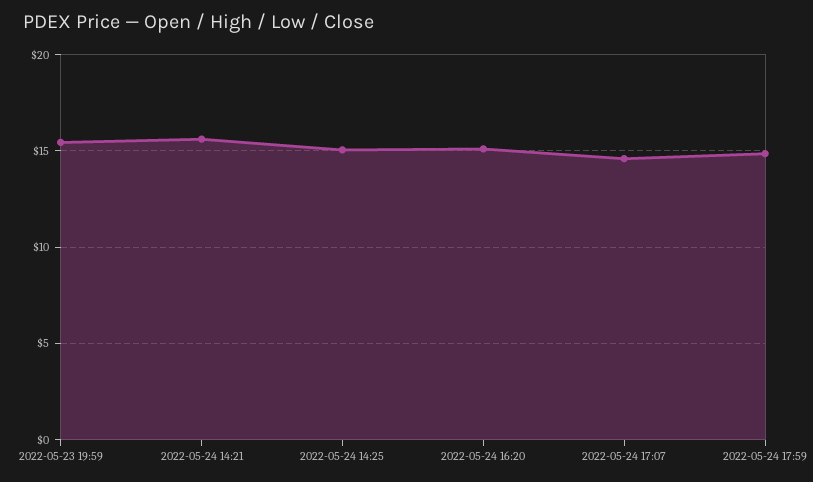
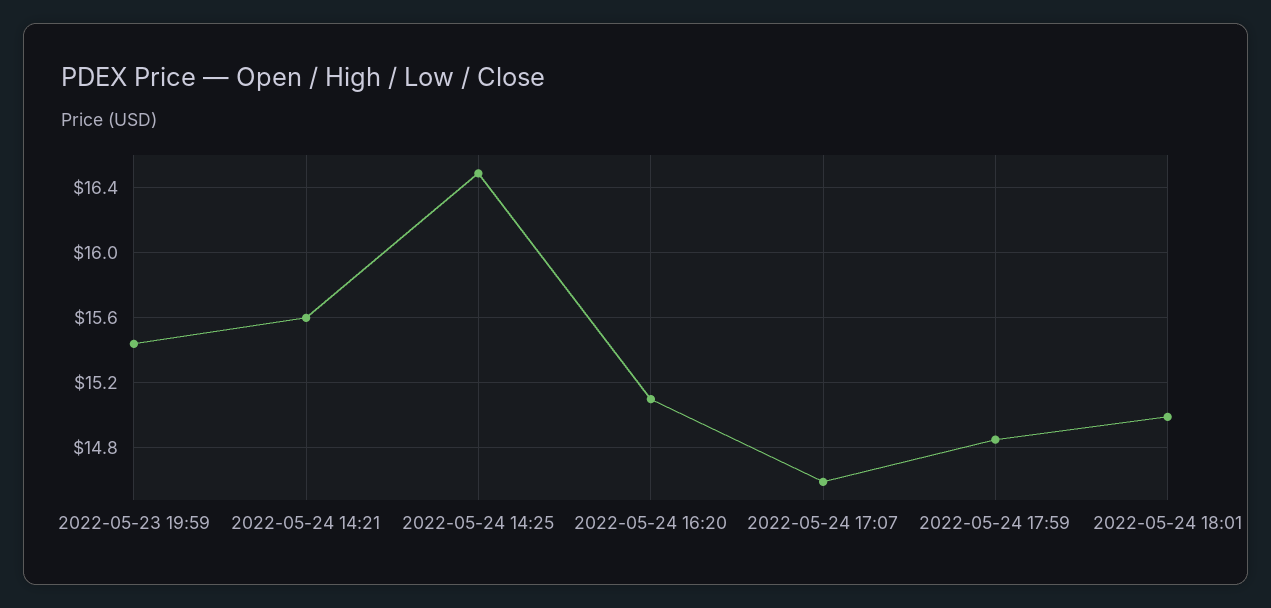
2022-05-24 14:25: 15 -> 16.5
2022-05-24 18:01: none -> 15

